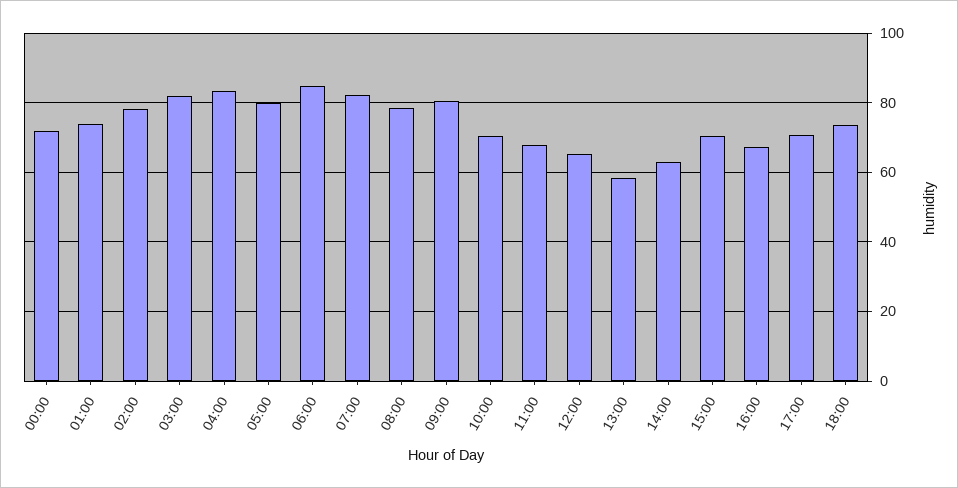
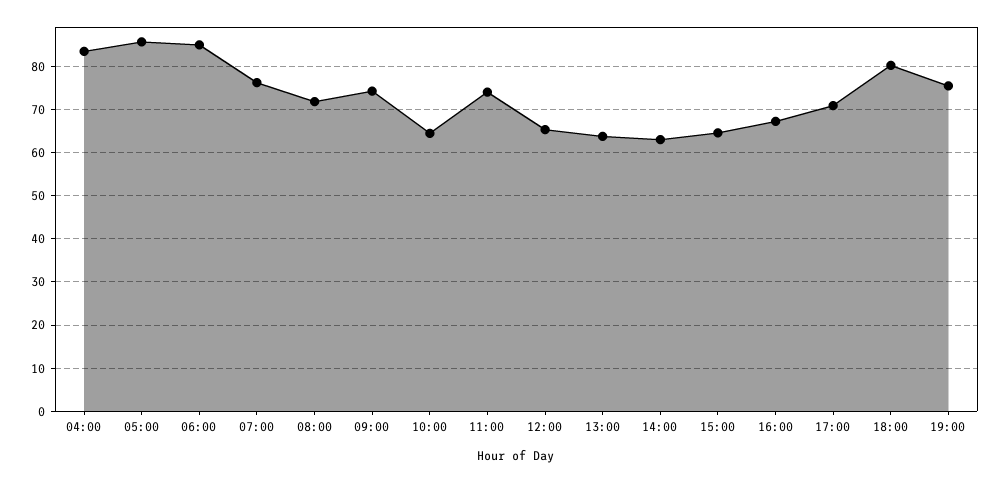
00:00: 72 -> none
01:00: 74 -> none
02:00: 78 -> none
03:00: 82 -> none
05:00: 80 -> 86
07:00: 82 -> 76
08:00: 78 -> 72
09:00: 80 -> 74
10:00: 70 -> 64
11:00: 68 -> 74
13:00: 58 -> 64
15:00: 70 -> 64
18:00: 74 -> 80
19:00: none -> 76

